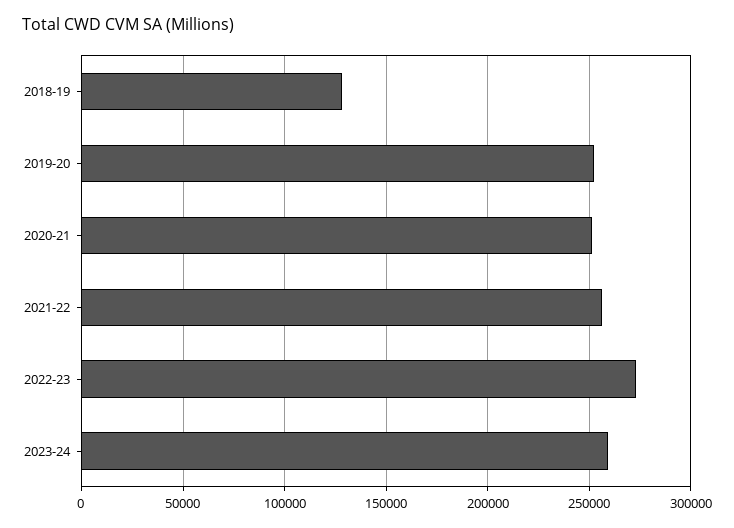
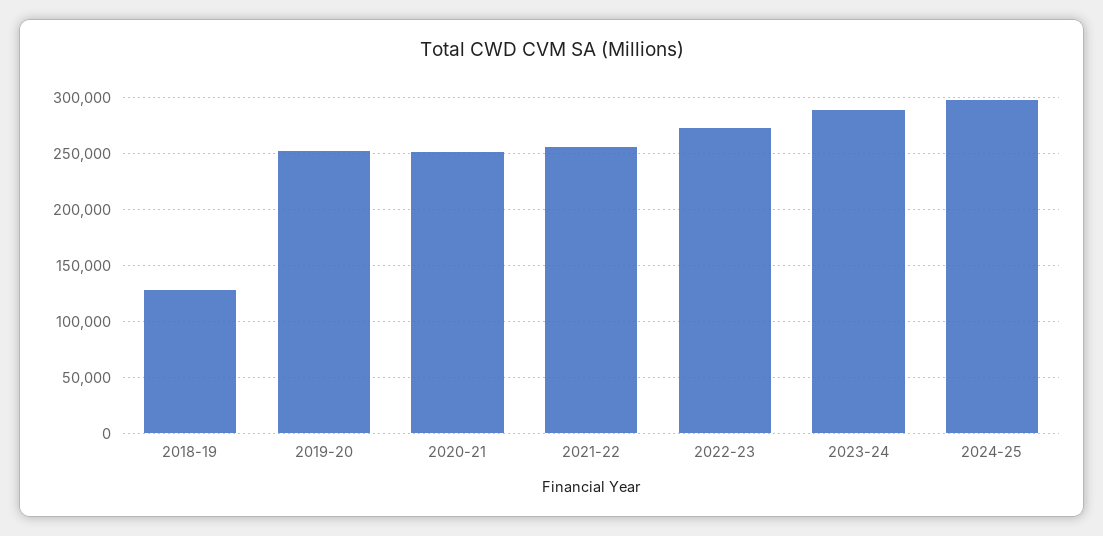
2023-24: 260000 -> 290000
2024-25: none -> 300000

